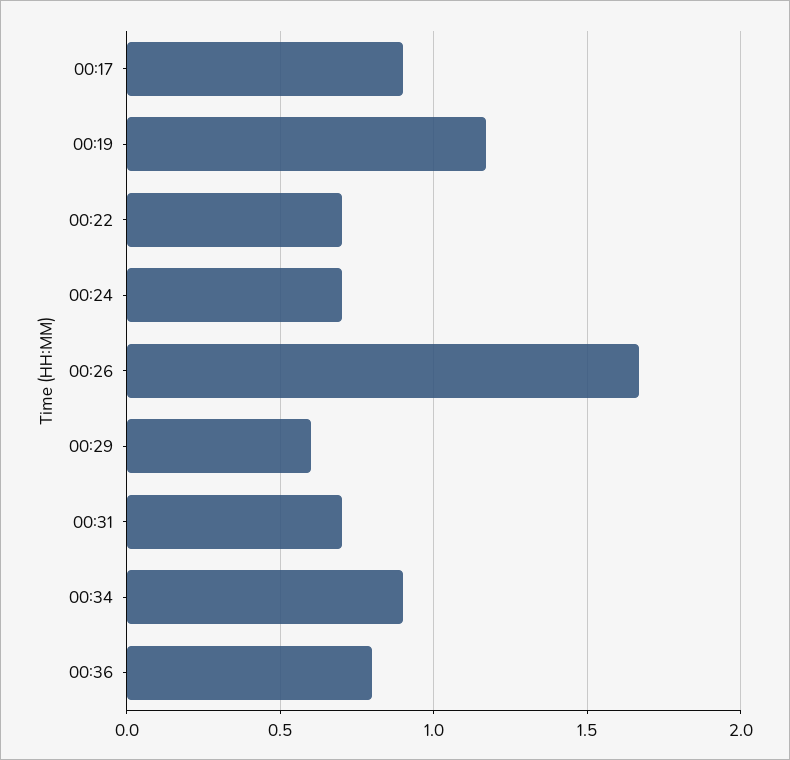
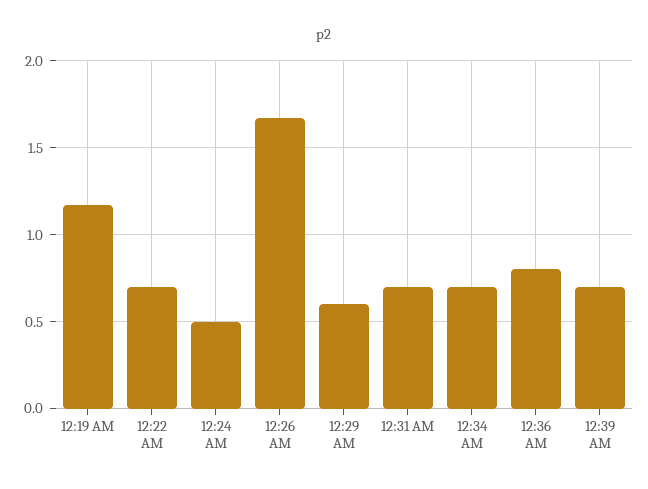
00:17: 0.9 -> none
00:24: 0.7 -> 0.5
00:34: 0.9 -> 0.7
12:39 AM: none -> 0.7

